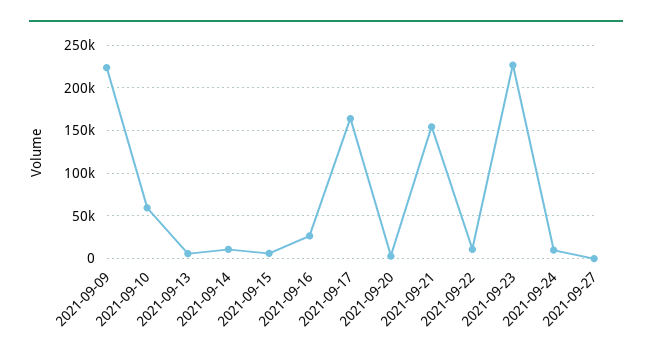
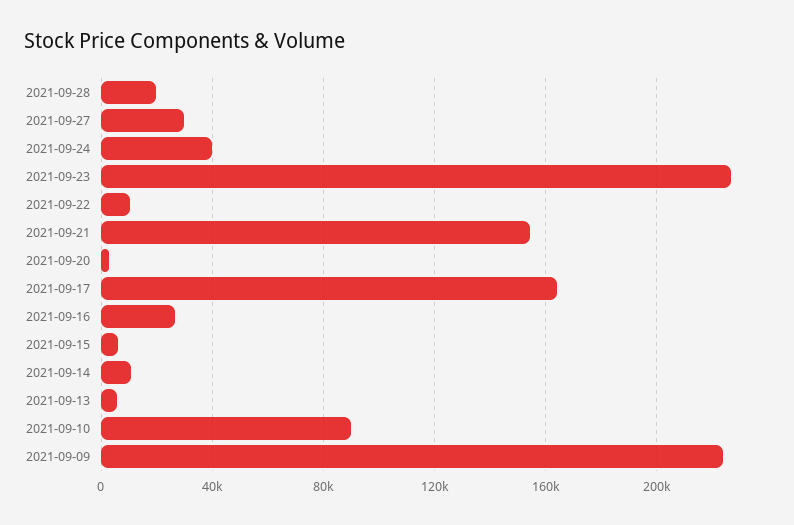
2021-09-10: 60000 -> 90000
2021-09-24: 10000 -> 40000
2021-09-27: 0 -> 30000
2021-09-28: none -> 20000

